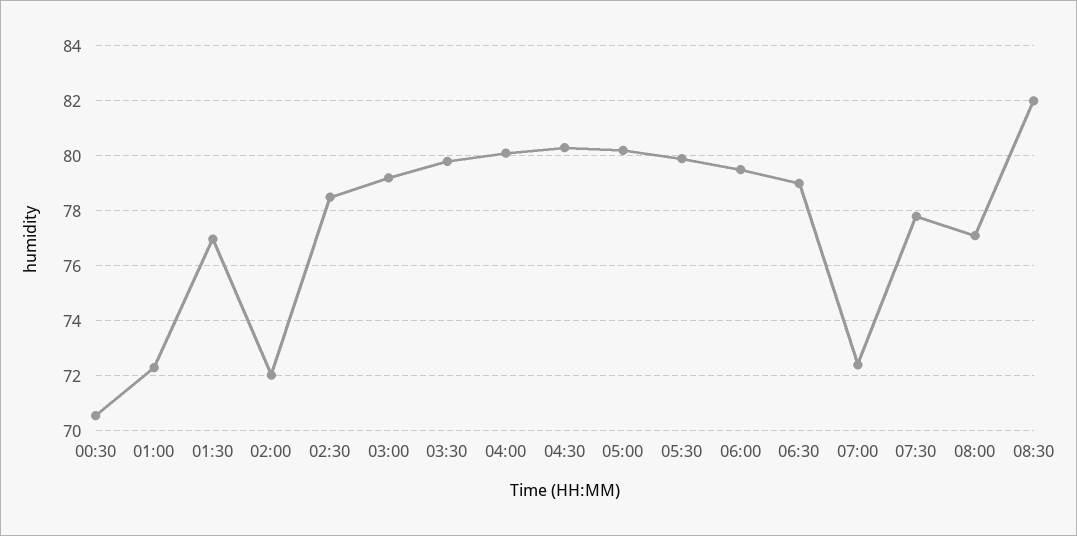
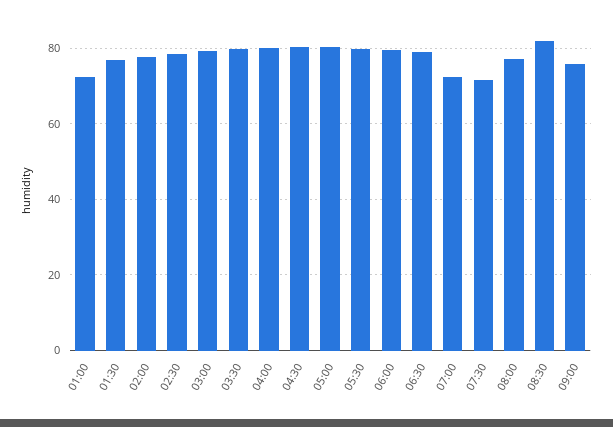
00:30: 70.5 -> none
02:00: 72 -> 78
07:30: 77.75 -> 72
09:00: none -> 76

